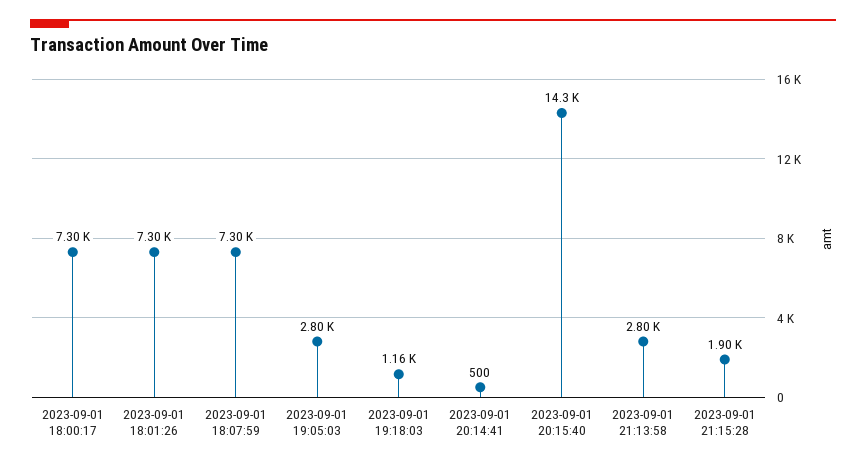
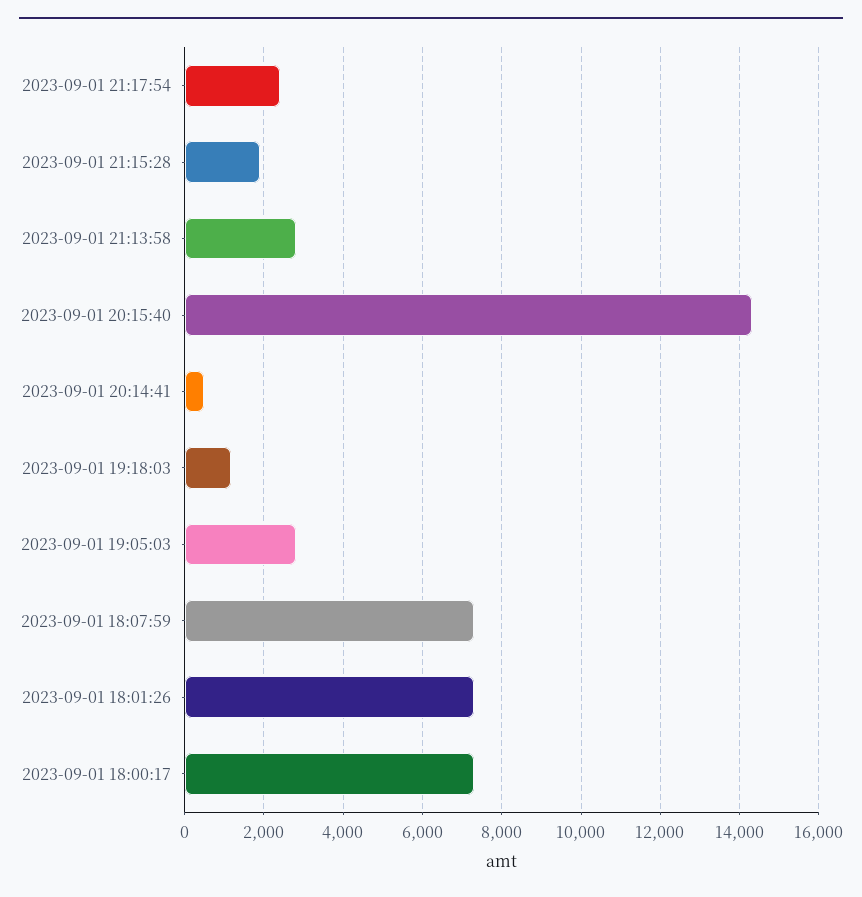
2023-09-01 21:17:54: none -> 2400

